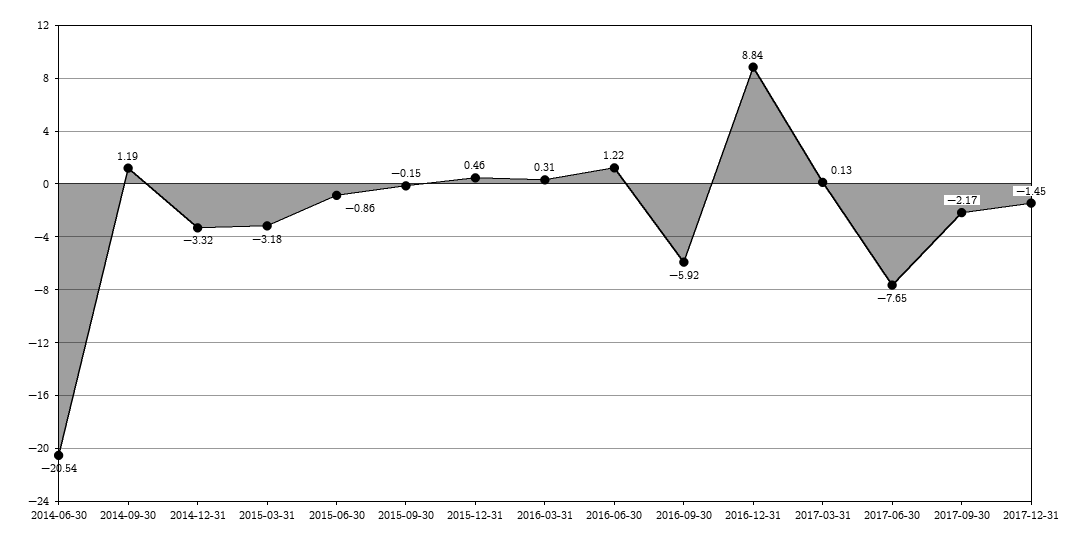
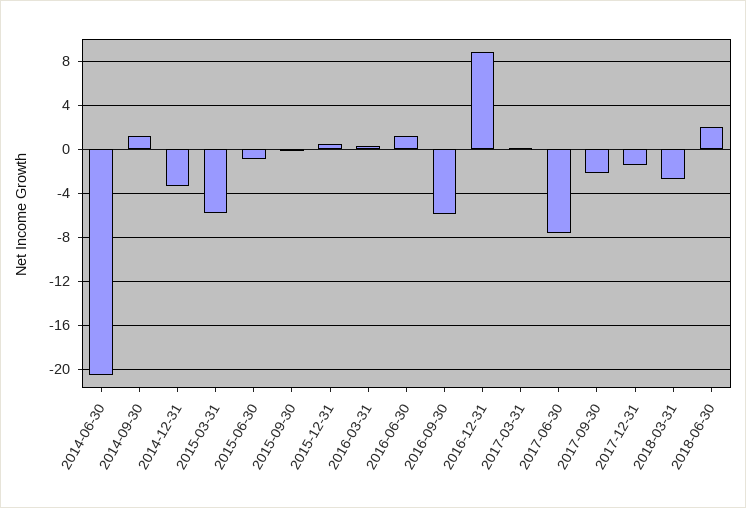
2015-03-31: -3.18 -> -6
2018-03-31: none -> -3
2018-06-30: none -> 2

